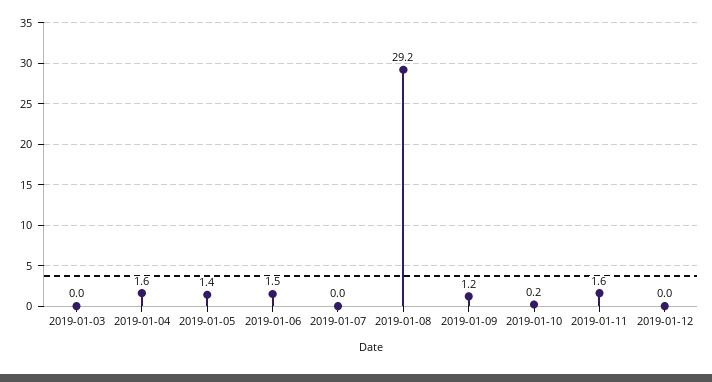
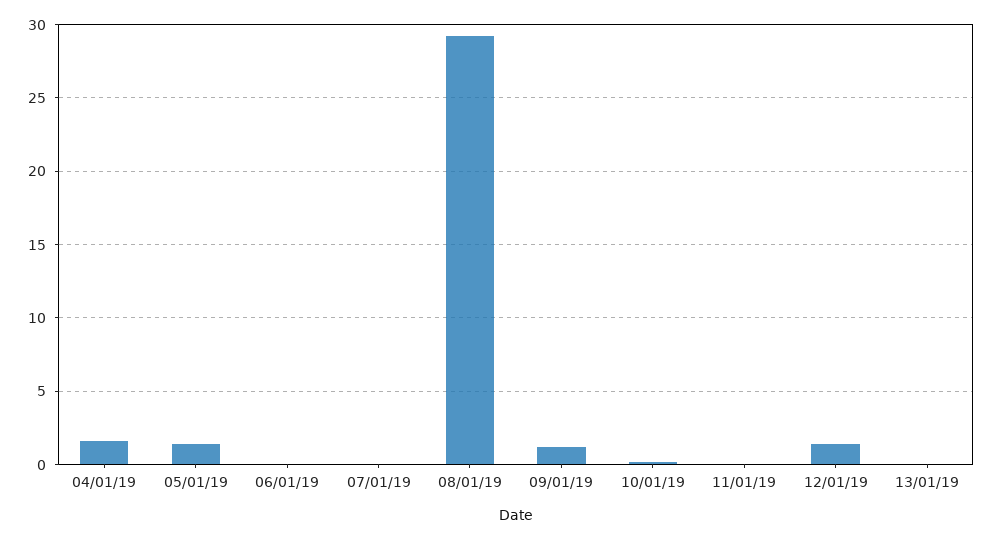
2019-01-03: 0 -> none
2019-01-06: 1.5 -> 0
2019-01-11: 1.6 -> 0
2019-01-12: 0 -> 1.5
13/01/19: none -> 0

